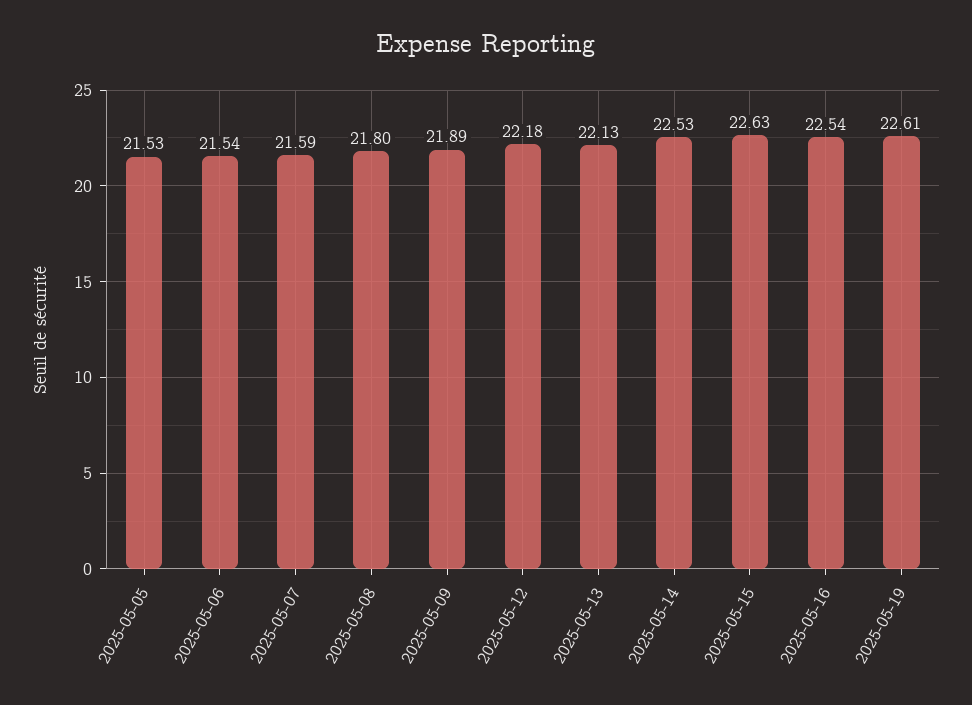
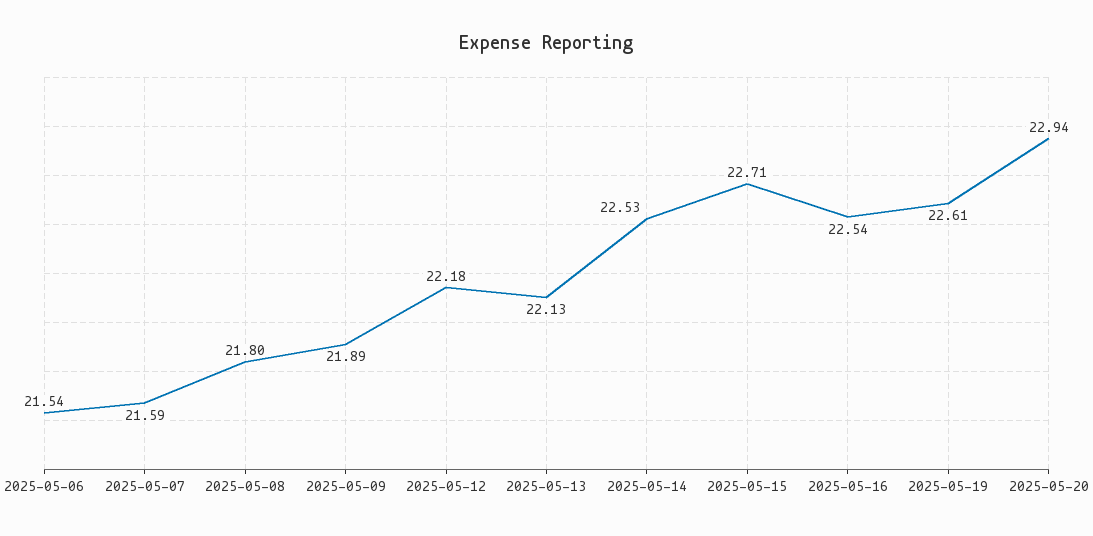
2025-05-05: 21.53 -> none
2025-05-15: 22.63 -> 22.71
2025-05-20: none -> 22.94

